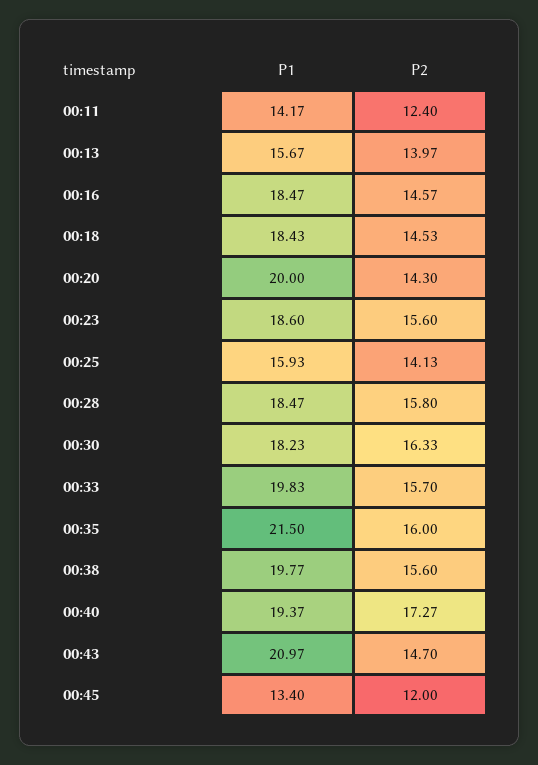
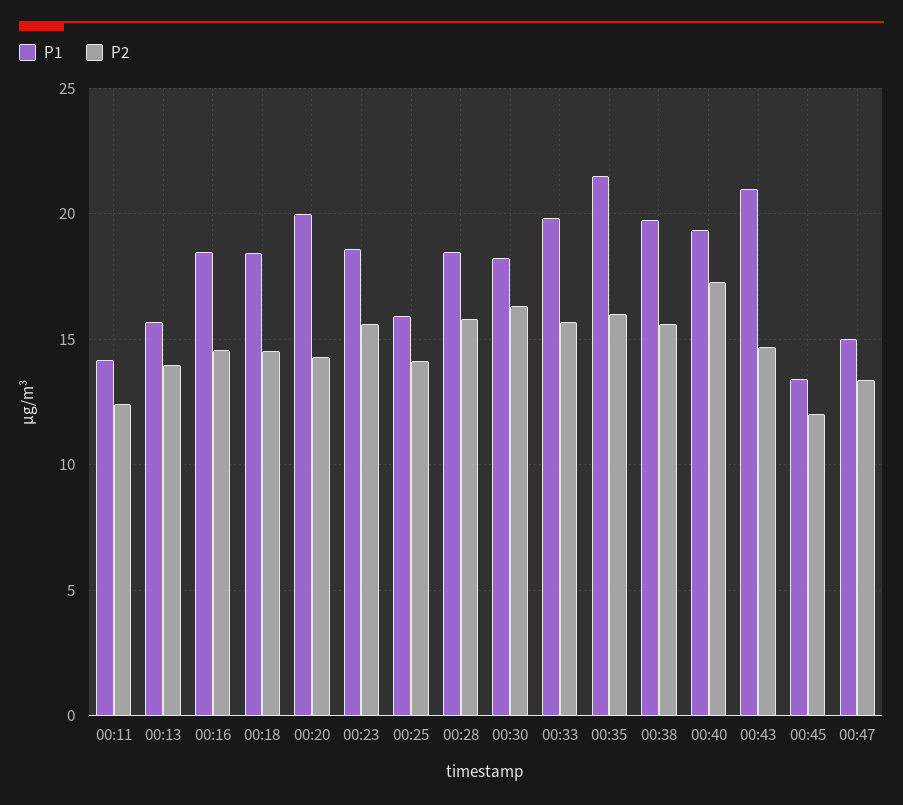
P1, 00:47: none -> 15
P2, 00:47: none -> 13.5

